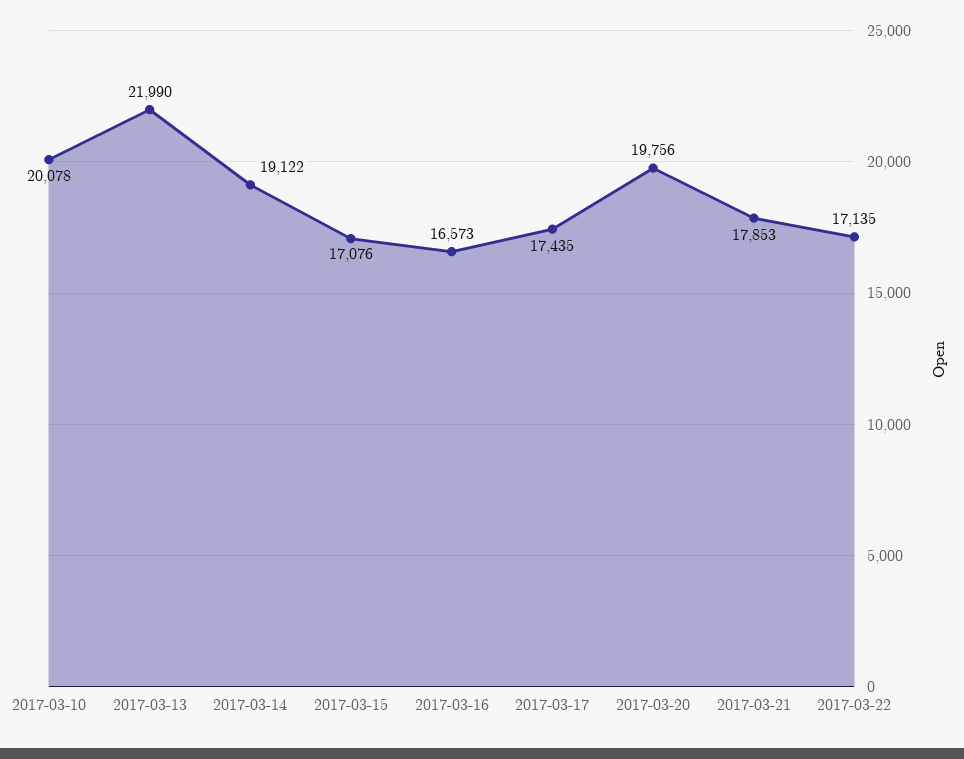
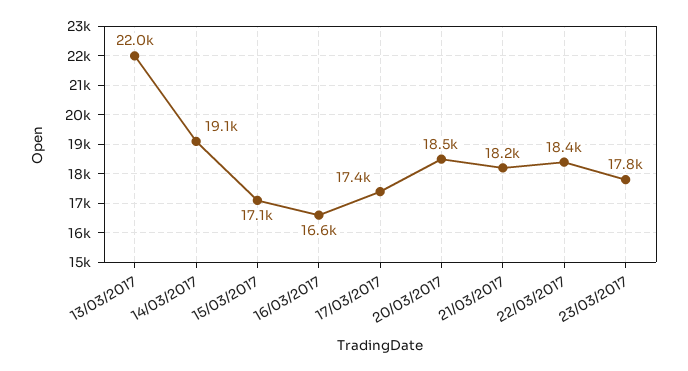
2017-03-10: 20078 -> none
2017-03-20: 19756 -> 18500
2017-03-21: 17853 -> 18200
2017-03-22: 17135 -> 18400
23/03/2017: none -> 17800

